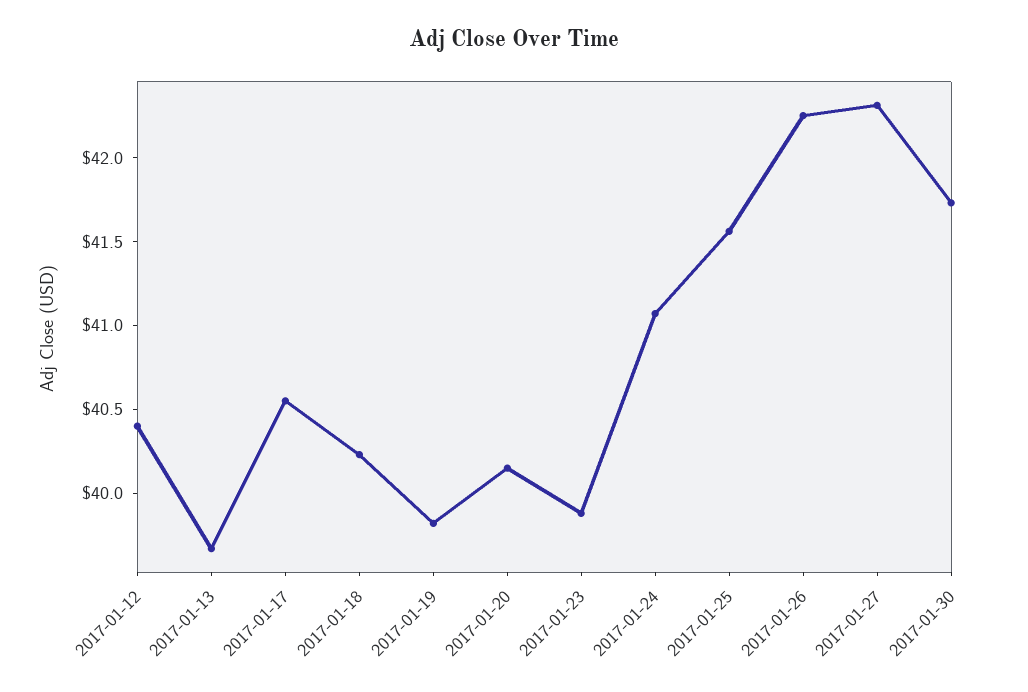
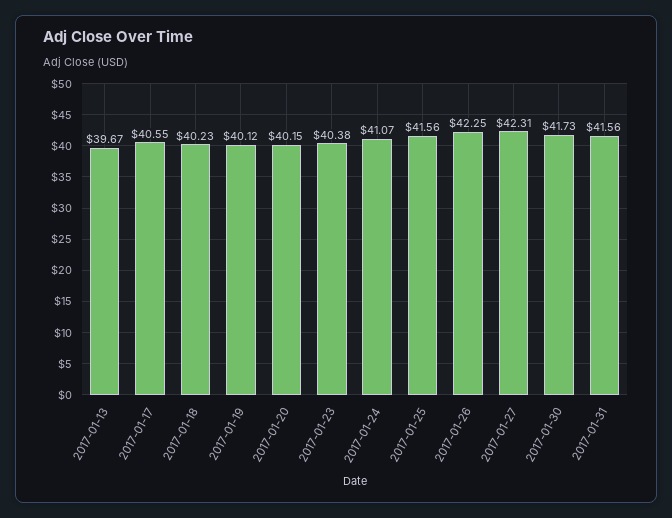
2017-01-12: 40.4 -> none
2017-01-19: 39.8 -> 40.12
2017-01-23: 39.9 -> 40.38
2017-01-31: none -> 41.56

